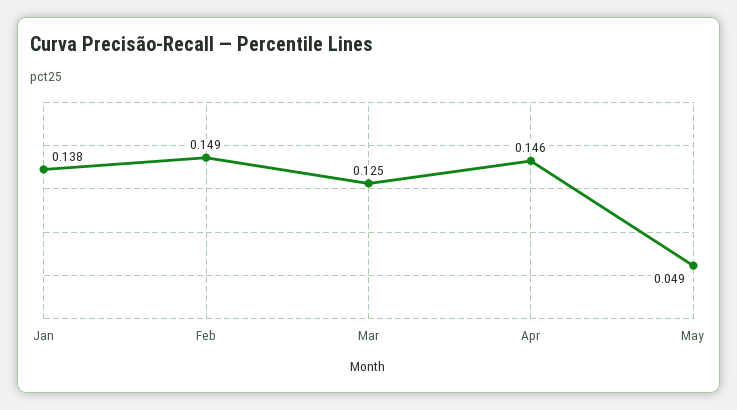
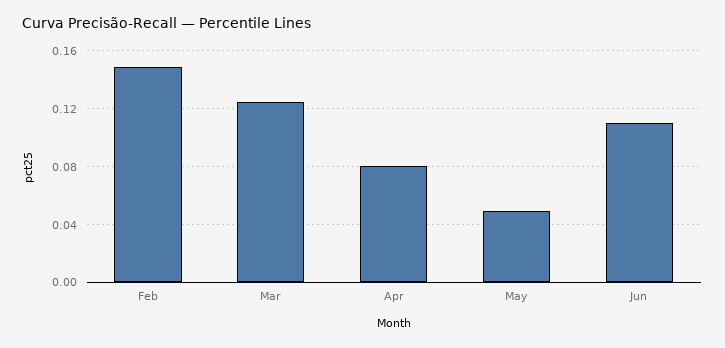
Jan: 0.138 -> none
Apr: 0.146 -> 0.08
Jun: none -> 0.11

